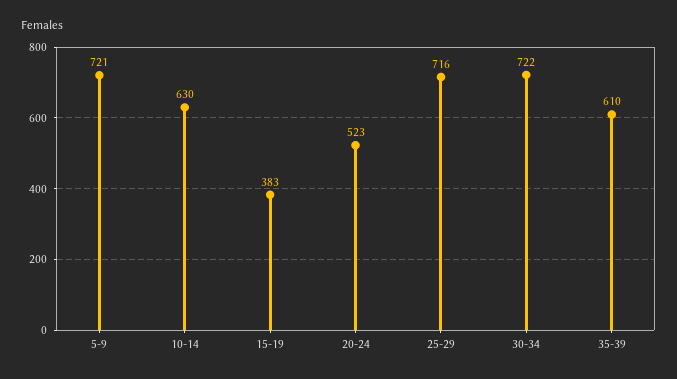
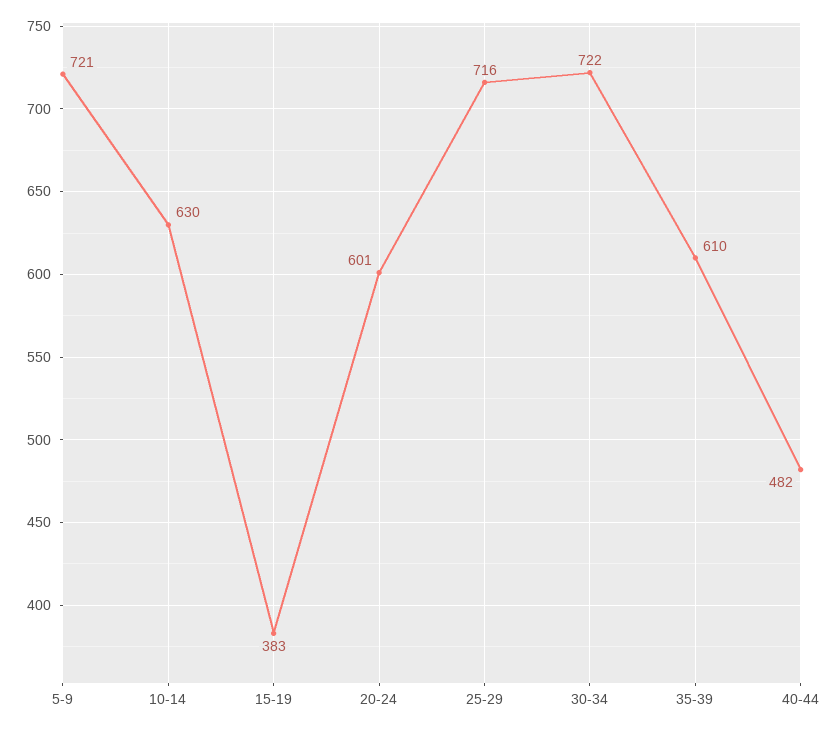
20-24: 523 -> 601
40-44: none -> 482

